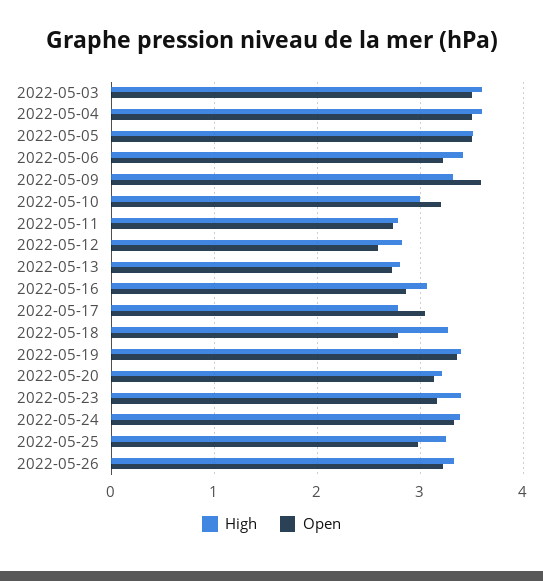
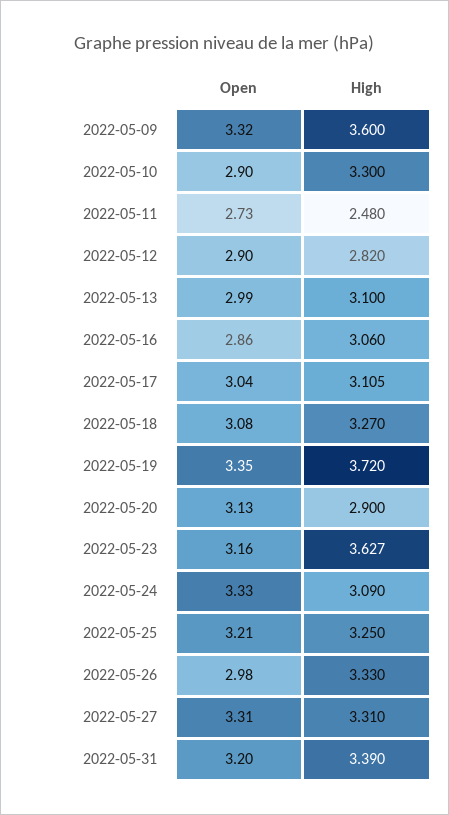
High, 2022-05-03: 3.6 -> none
Open, 2022-05-03: 3.5 -> none
High, 2022-05-04: 3.6 -> none
Open, 2022-05-04: 3.5 -> none
High, 2022-05-05: 3.5 -> none
Open, 2022-05-05: 3.5 -> none
High, 2022-05-06: 3.4 -> none
Open, 2022-05-06: 3.2 -> none
High, 2022-05-09: 3.3 -> 3.6
Open, 2022-05-09: 3.6 -> 3.32
High, 2022-05-10: 3 -> 3.3
Open, 2022-05-10: 3.2 -> 2.9
High, 2022-05-11: 2.8 -> 2.48
Open, 2022-05-12: 2.6 -> 2.9
High, 2022-05-13: 2.8 -> 3.1
Open, 2022-05-13: 2.7 -> 2.99
High, 2022-05-17: 2.8 -> 3.105
Open, 2022-05-18: 2.8 -> 3.08
High, 2022-05-19: 3.4 -> 3.72
High, 2022-05-20: 3.2 -> 2.9
High, 2022-05-23: 3.4 -> 3.627
High, 2022-05-24: 3.4 -> 3.09
Open, 2022-05-25: 3 -> 3.21
Open, 2022-05-26: 3.2 -> 2.98
Open, 2022-05-27: none -> 3.31
High, 2022-05-27: none -> 3.31
Open, 2022-05-31: none -> 3.2
High, 2022-05-31: none -> 3.39

